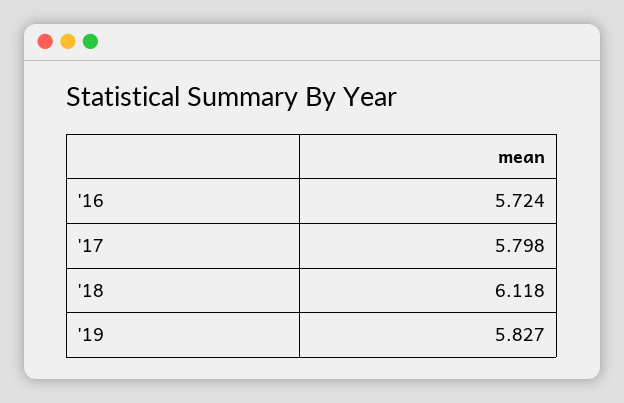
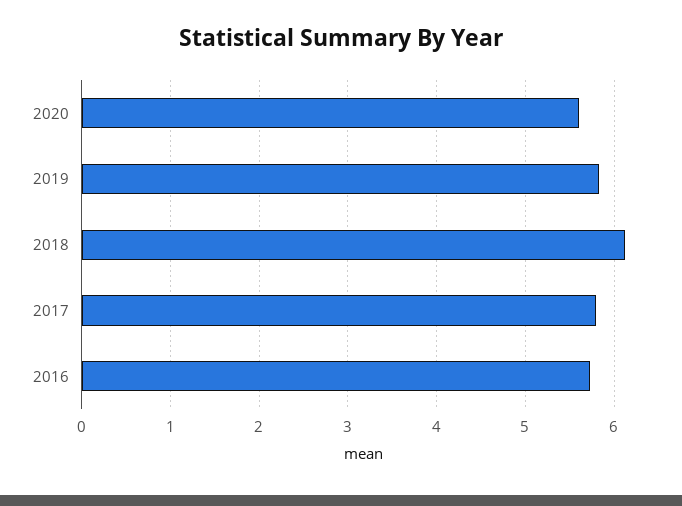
2020: none -> 5.6

